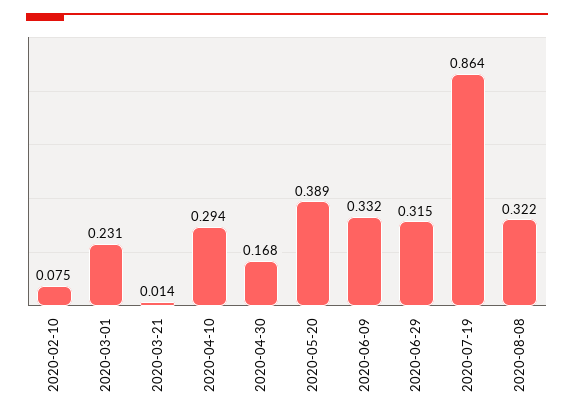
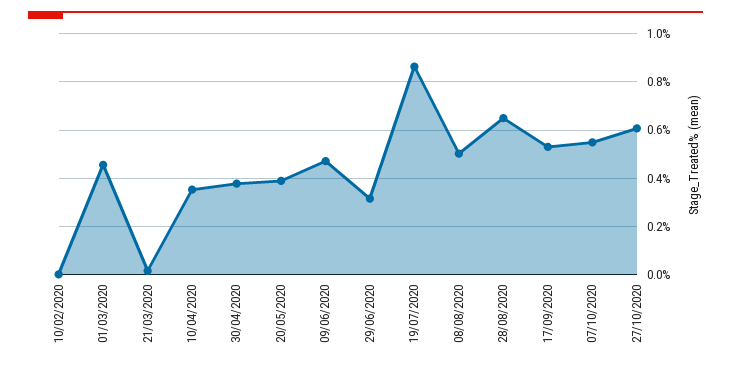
2020-02-10: 0.075 -> 0
2020-03-01: 0.231 -> 0.45
2020-04-10: 0.294 -> 0.35
2020-04-30: 0.168 -> 0.375
2020-06-09: 0.332 -> 0.475
2020-08-08: 0.322 -> 0.5
28/08/2020: none -> 0.65
17/09/2020: none -> 0.525
07/10/2020: none -> 0.55
27/10/2020: none -> 0.6

